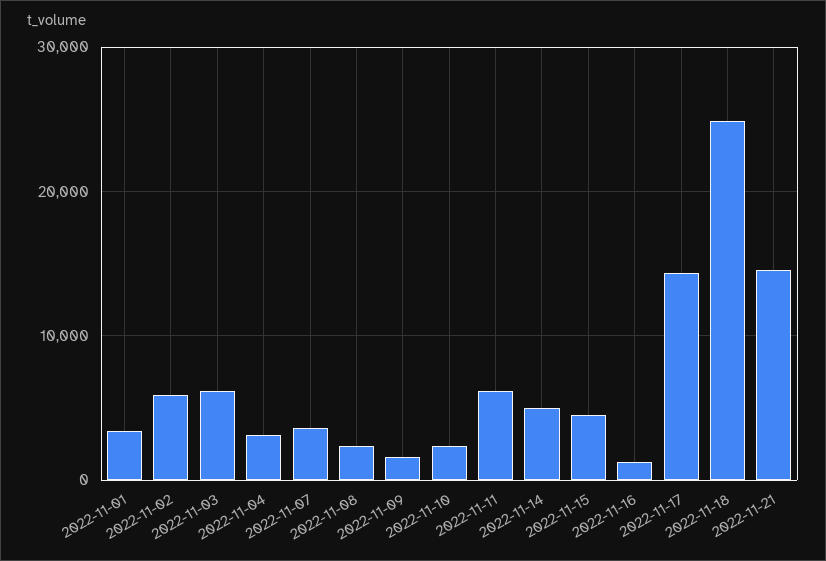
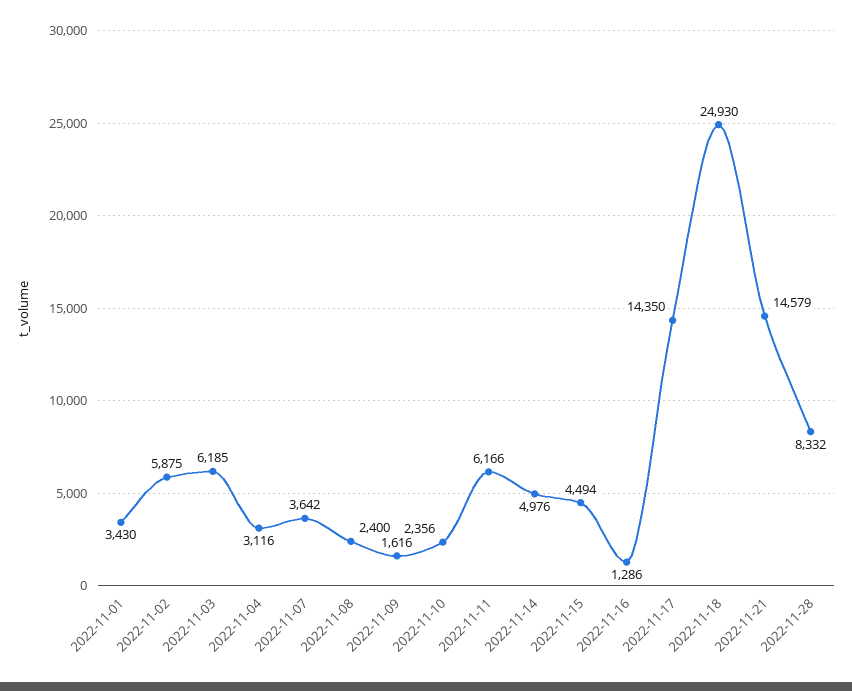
2022-11-28: none -> 8332

